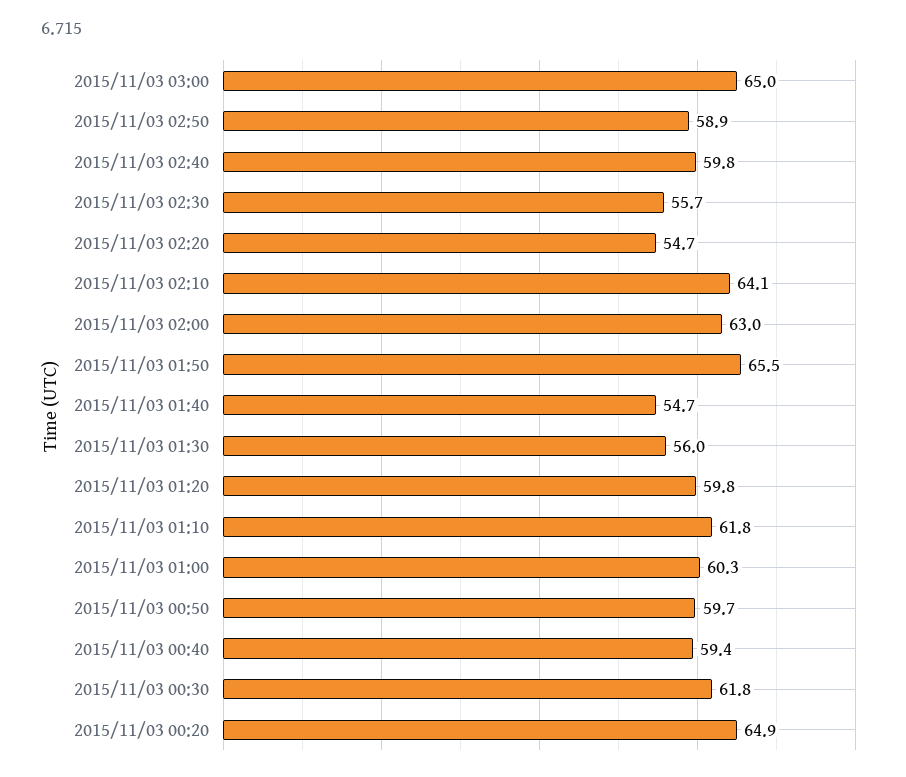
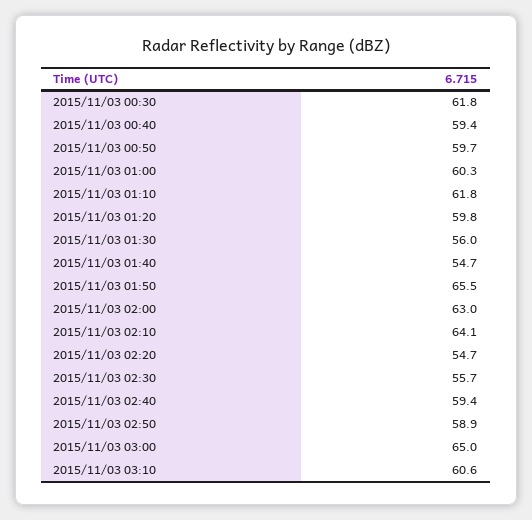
2015/11/03 02:40: 59.8 -> 59.4
2015/11/03 00:20: 64.9 -> none
2015/11/03 03:10: none -> 60.6

